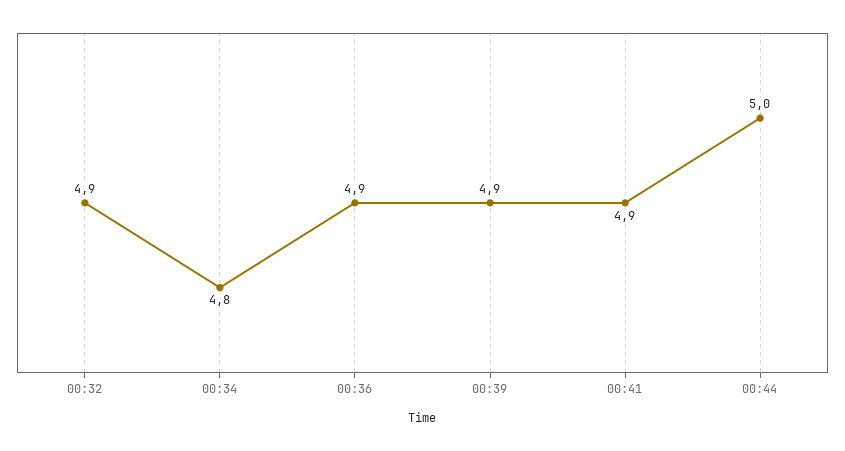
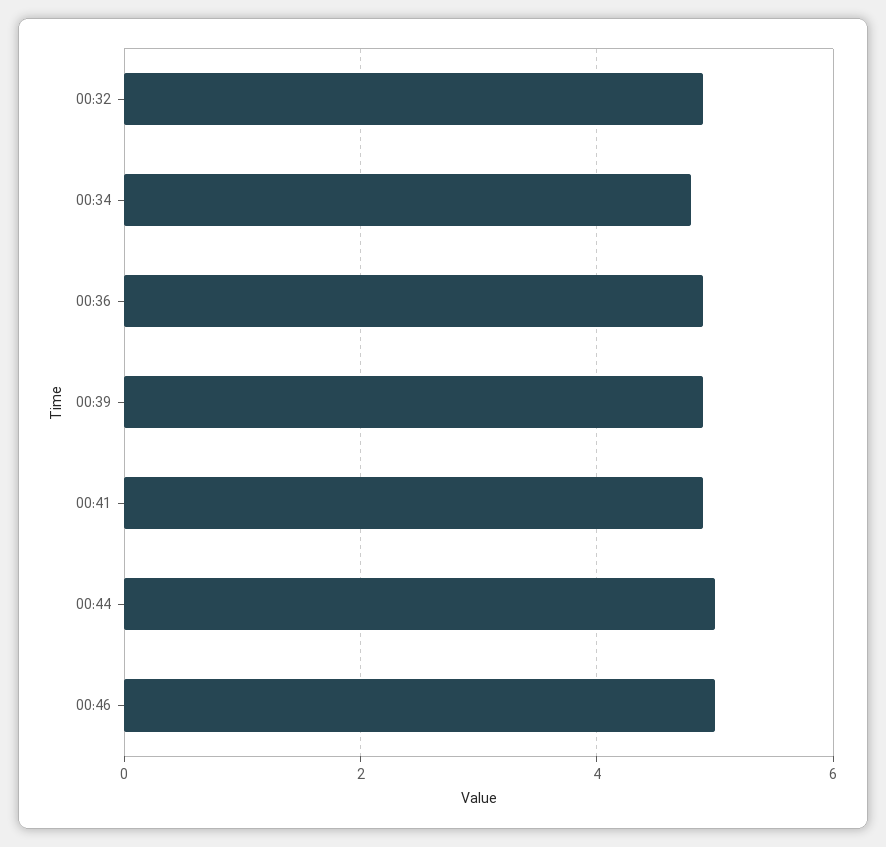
00:46: none -> 5

